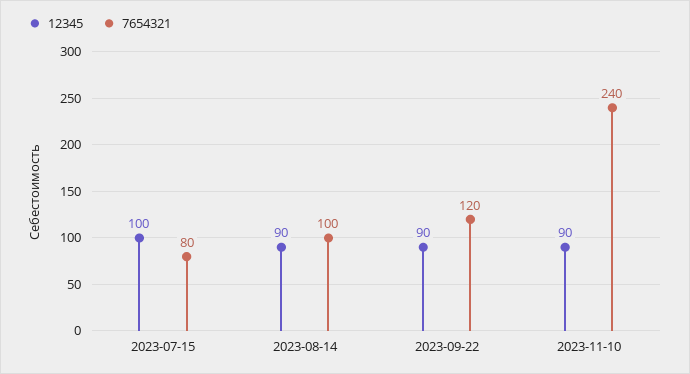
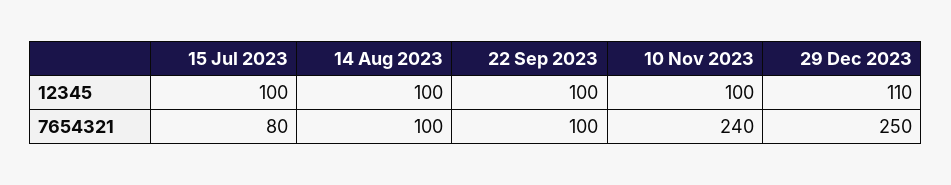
12345, 2023-08-14: 90 -> 100
12345, 2023-09-22: 90 -> 100
7654321, 2023-09-22: 120 -> 100
12345, 2023-11-10: 90 -> 100
12345, 29 Dec 2023: none -> 110
7654321, 29 Dec 2023: none -> 250

